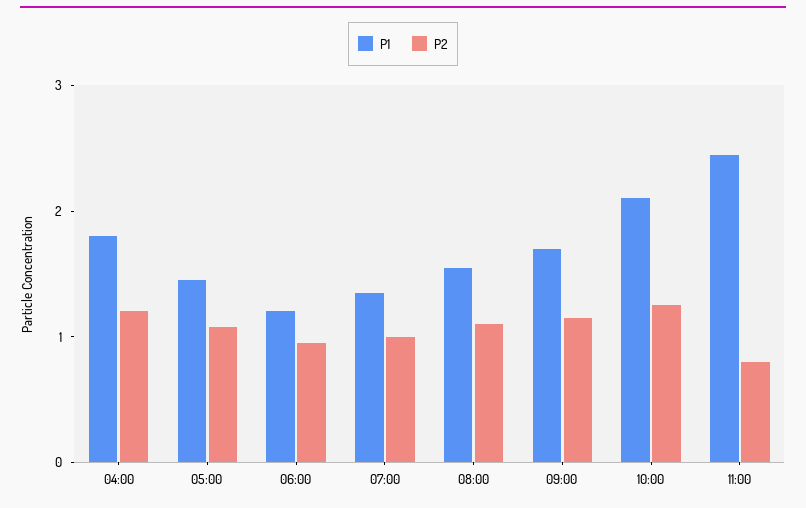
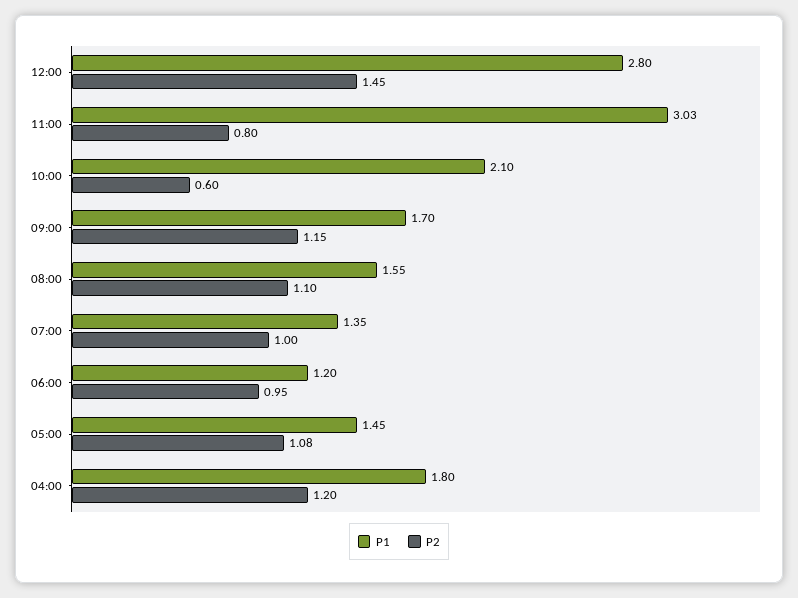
P2, 10:00: 1.2 -> 0.6
P1, 11:00: 2.4 -> 3.03
P1, 12:00: none -> 2.8
P2, 12:00: none -> 1.45

